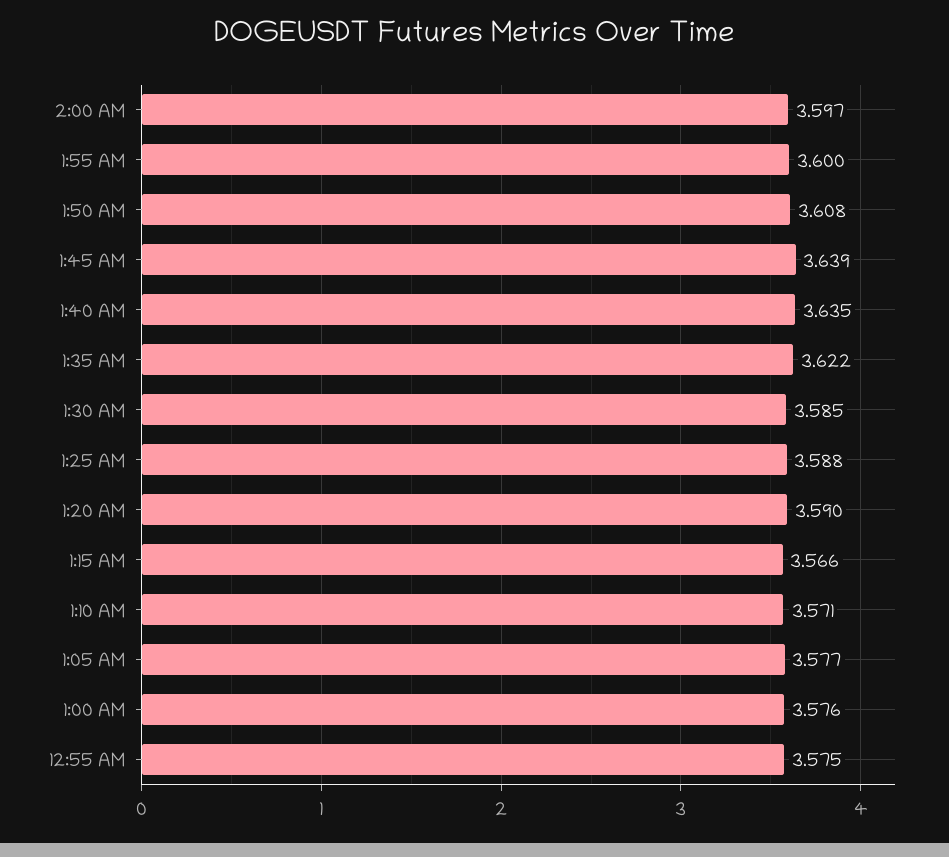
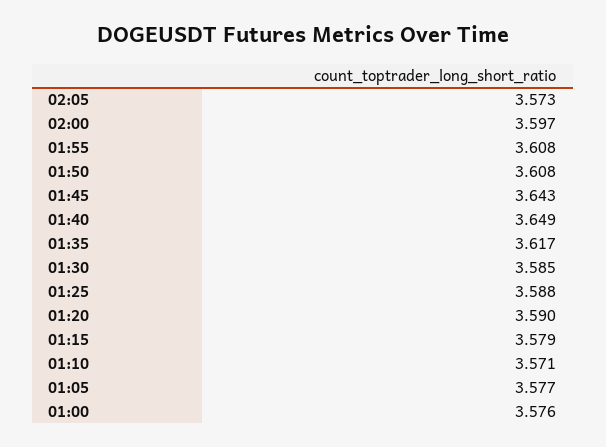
1:55 AM: 3.6 -> 3.608
1:45 AM: 3.639 -> 3.643
1:40 AM: 3.635 -> 3.649
1:35 AM: 3.622 -> 3.617
1:15 AM: 3.566 -> 3.579
12:55 AM: 3.575 -> none
02:05: none -> 3.573

